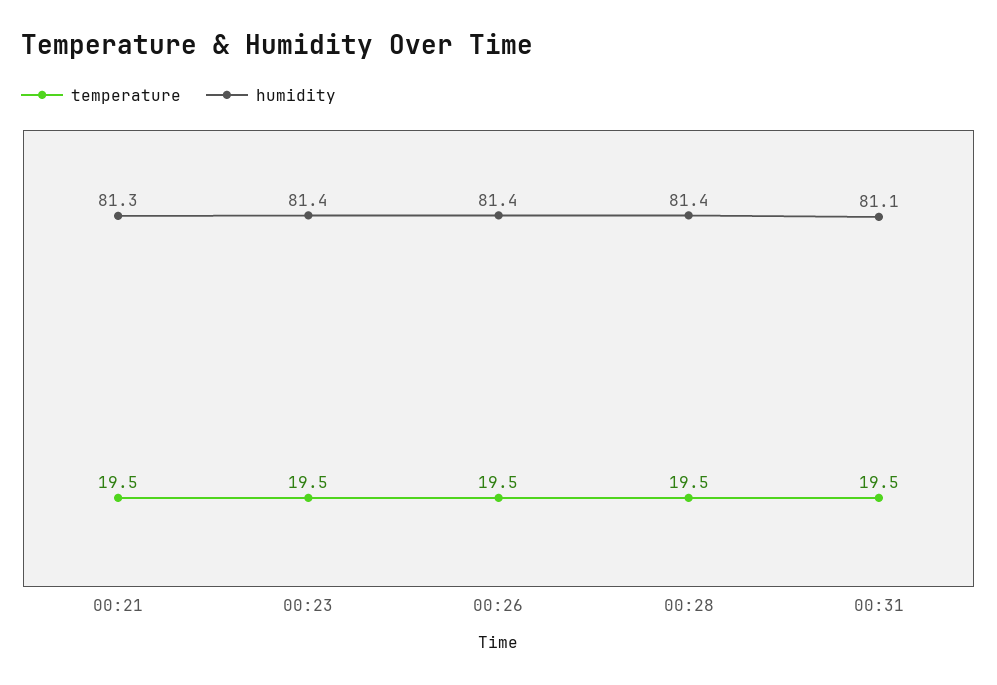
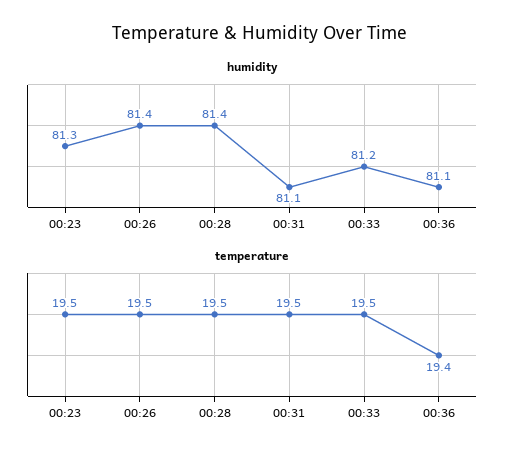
temperature, 00:21: 19.5 -> none
humidity, 00:21: 81.3 -> none
humidity, 00:23: 81.4 -> 81.3
humidity, 00:33: none -> 81.2
humidity, 00:36: none -> 81.1
temperature, 00:33: none -> 19.5
temperature, 00:36: none -> 19.4

